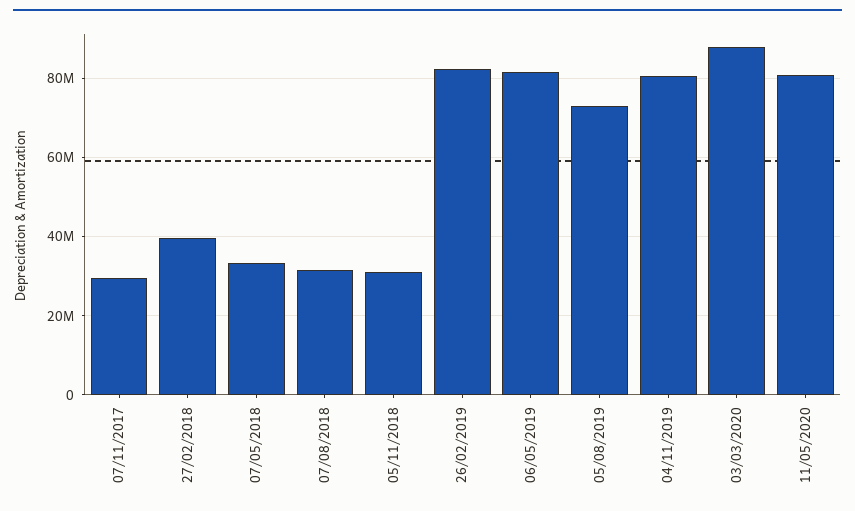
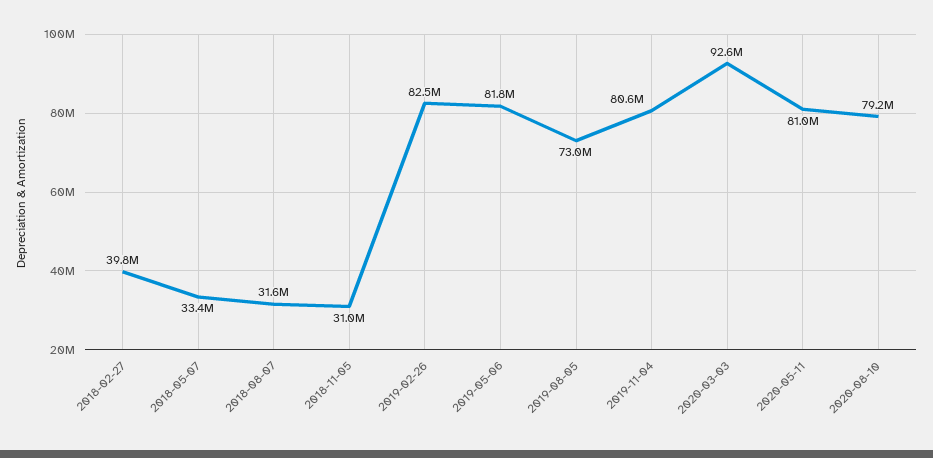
07/11/2017: 30000000 -> none
03/03/2020: 88000000 -> 92600000
2020-08-10: none -> 79200000

